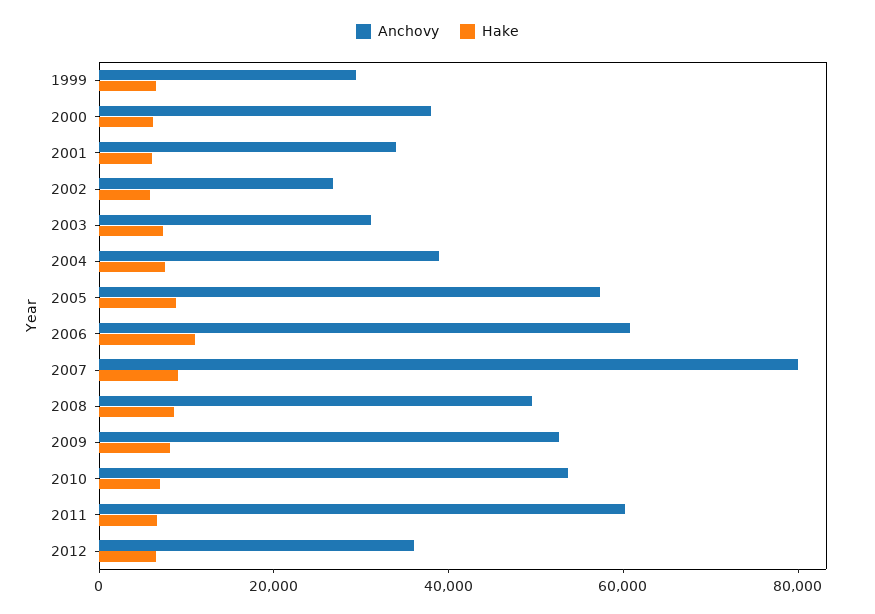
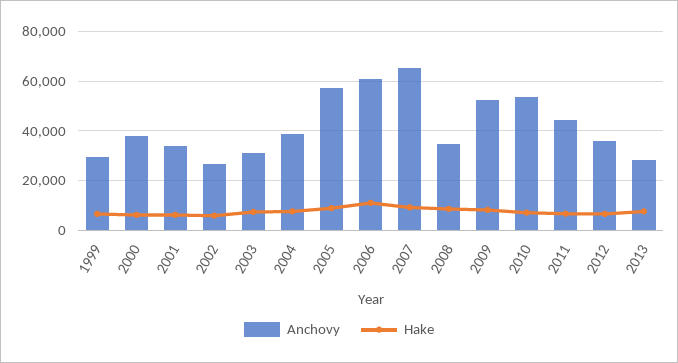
Anchovy, 2007: 80000 -> 65000
Anchovy, 2008: 50000 -> 35000
Anchovy, 2011: 60000 -> 45000
Anchovy, 2013: none -> 27500
Hake, 2013: none -> 7500

